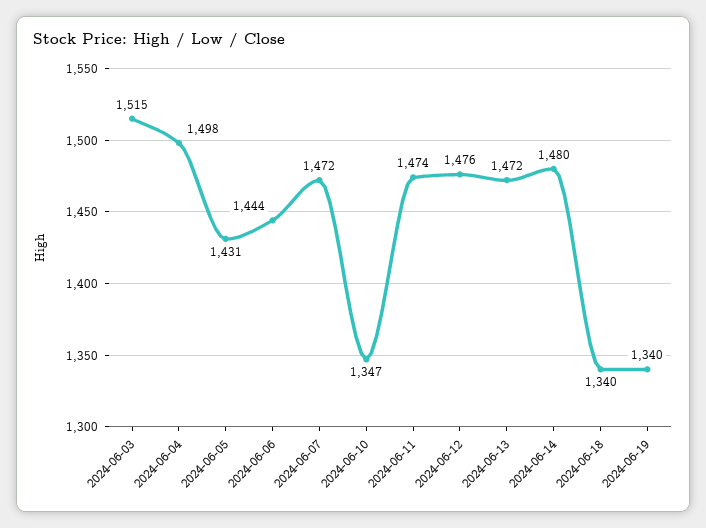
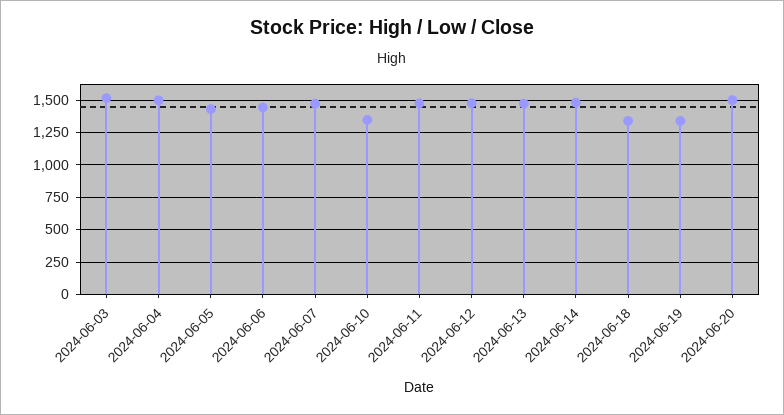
2024-06-20: none -> 1500

